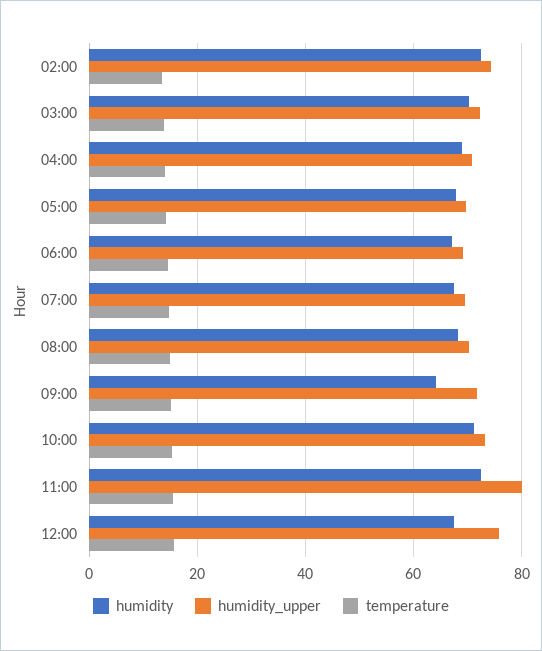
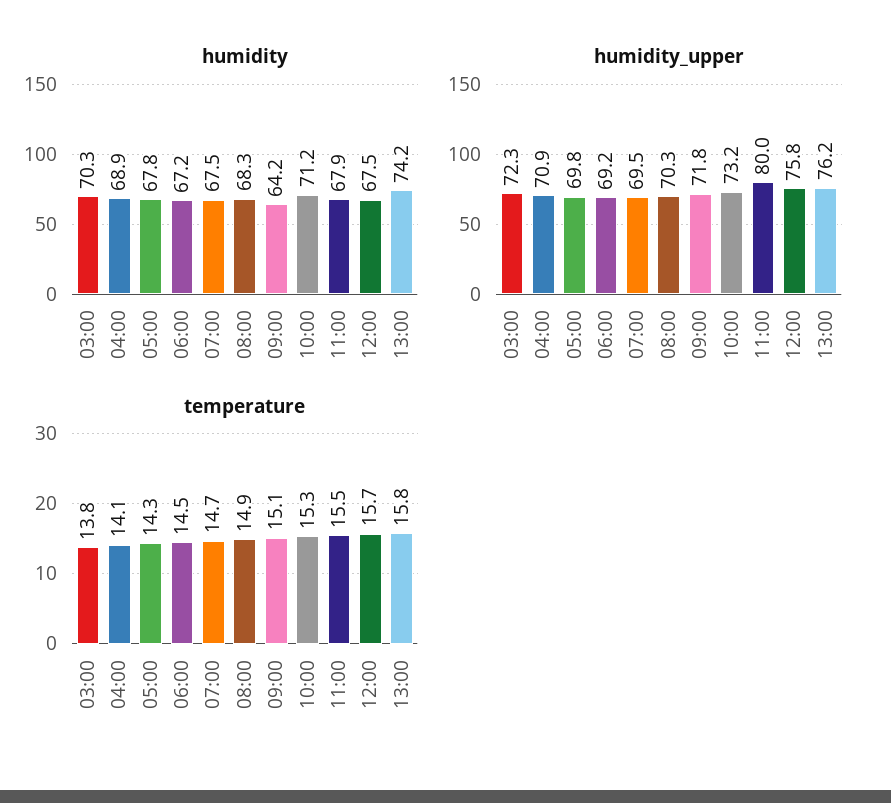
humidity, 02:00: 72 -> none
humidity_upper, 02:00: 74 -> none
temperature, 02:00: 14 -> none
humidity, 11:00: 72 -> 67.9
humidity, 13:00: none -> 74.2
humidity_upper, 13:00: none -> 76.2
temperature, 13:00: none -> 15.8

